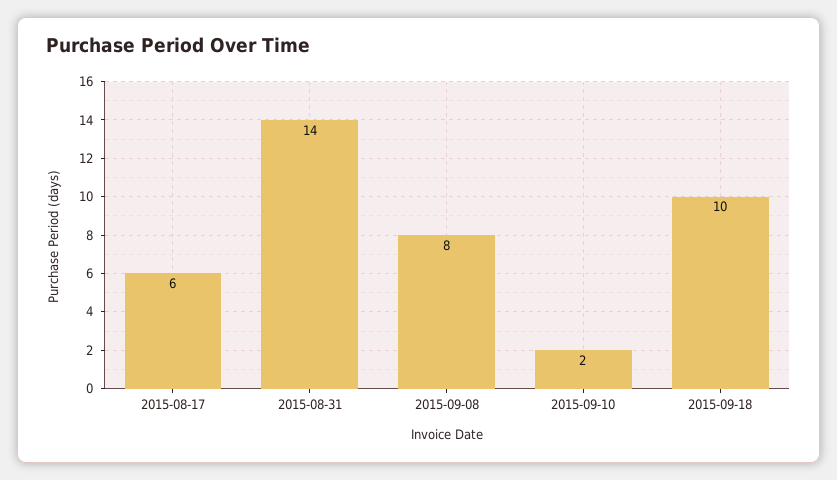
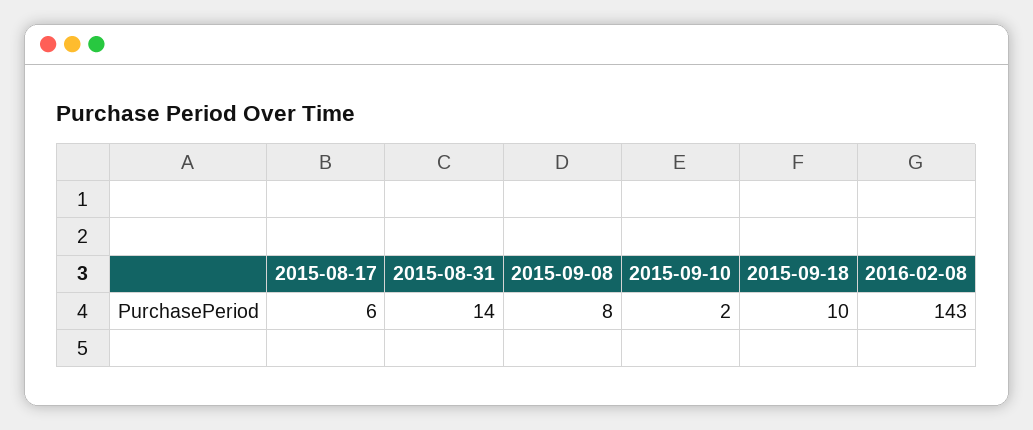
2016-02-08: none -> 143

